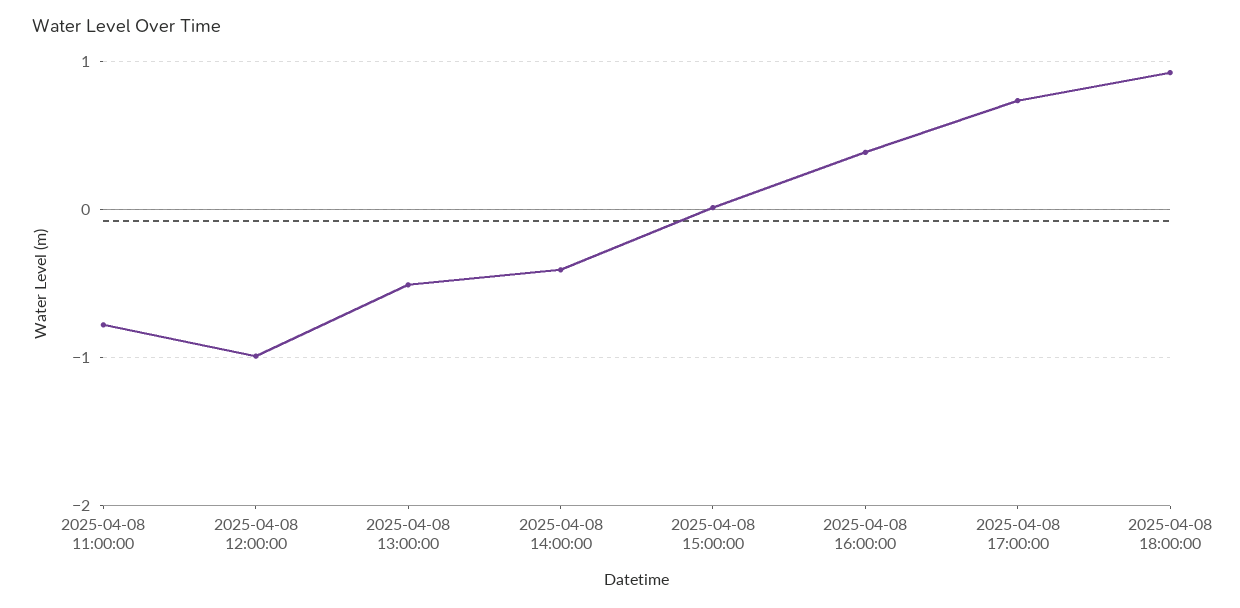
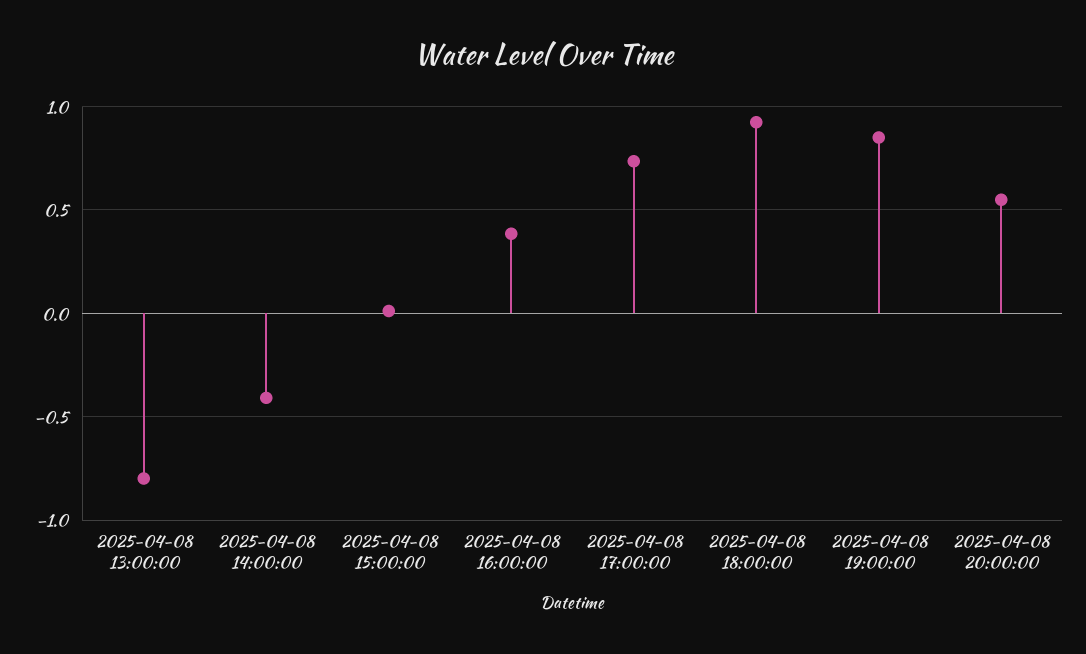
2025-04-08 11:00:00: -0.8 -> none
2025-04-08 12:00:00: -1 -> none
2025-04-08 13:00:00: -0.5 -> -0.8
2025-04-08 19:00:00: none -> 0.85
2025-04-08 20:00:00: none -> 0.55

